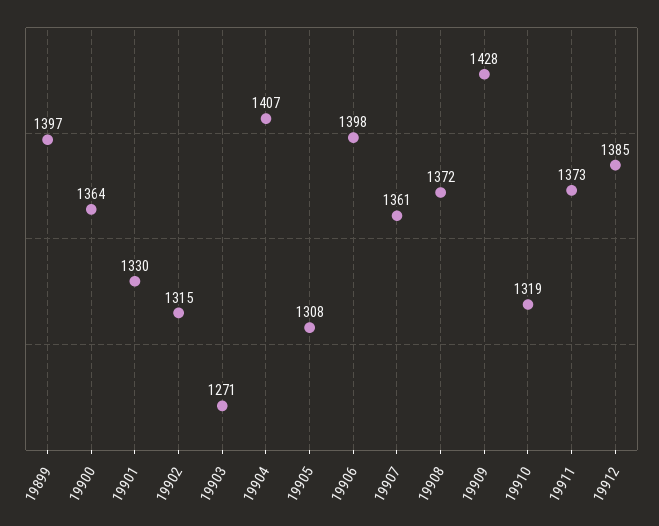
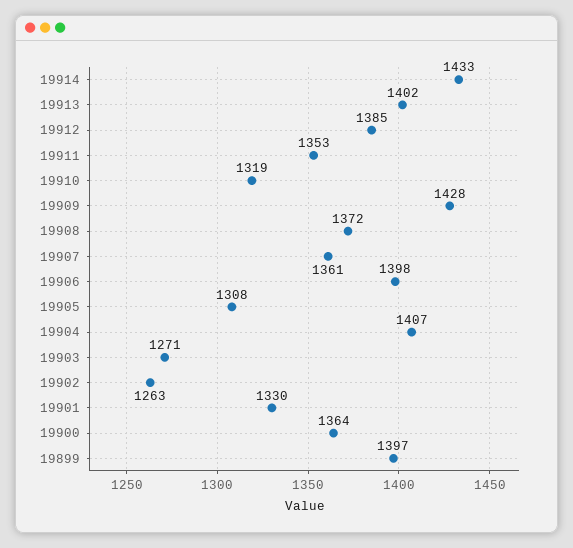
19902: 1315 -> 1263
19911: 1373 -> 1353
19914: none -> 1433
19913: none -> 1402

